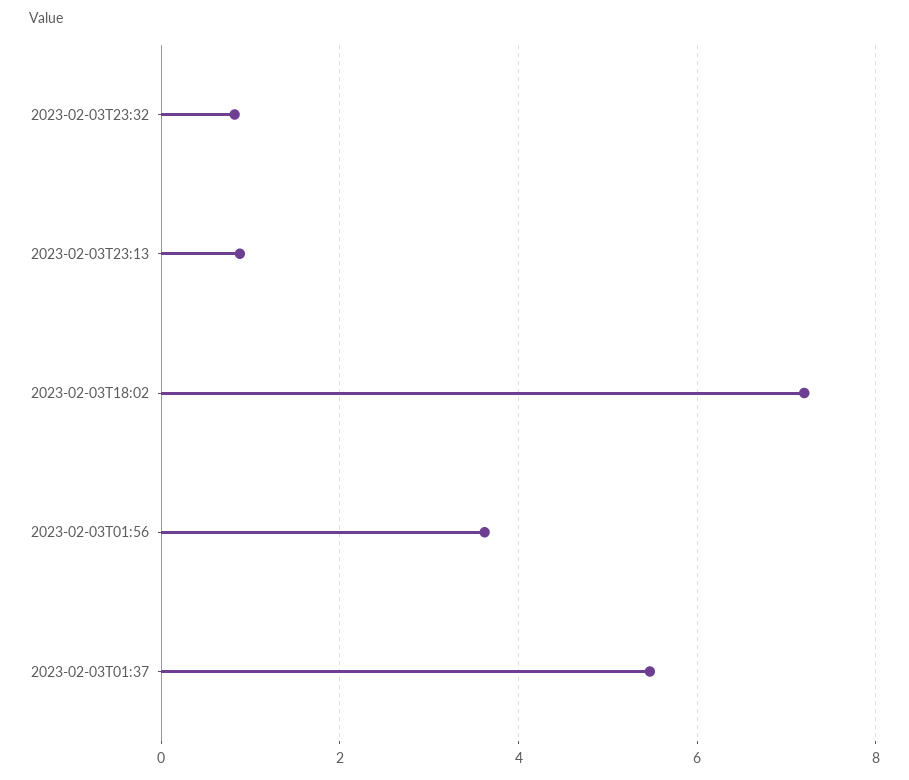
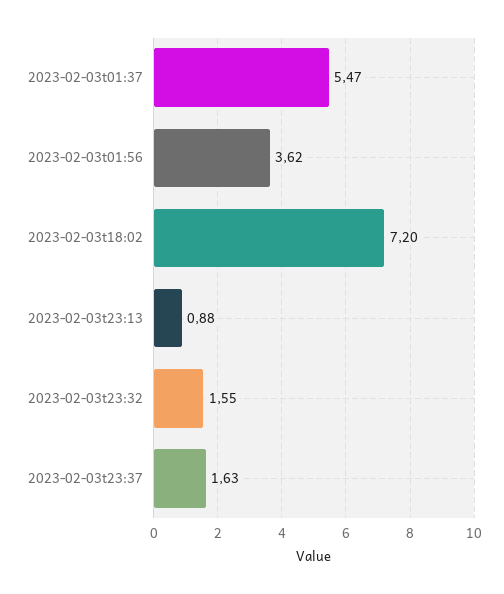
2023-02-03T23:32: 0.8 -> 1.55
2023-02-03t23:37: none -> 1.63

